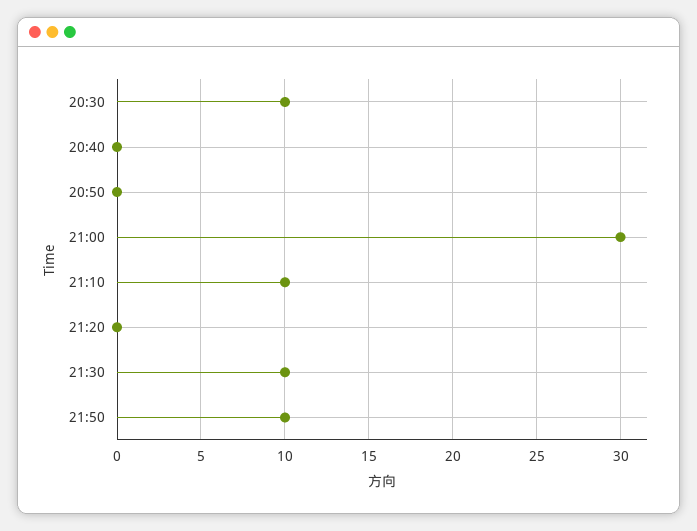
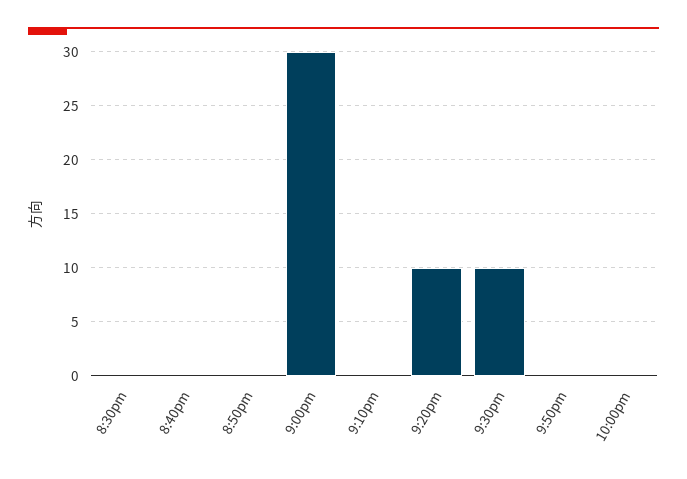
20:30: 10 -> 0
21:10: 10 -> 0
21:20: 0 -> 10
21:50: 10 -> 0
10:00pm: none -> 0

